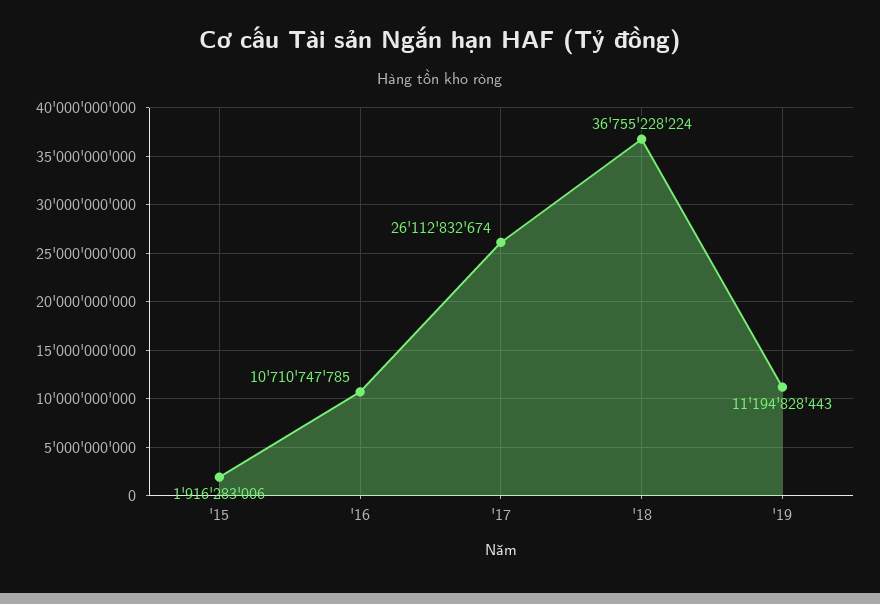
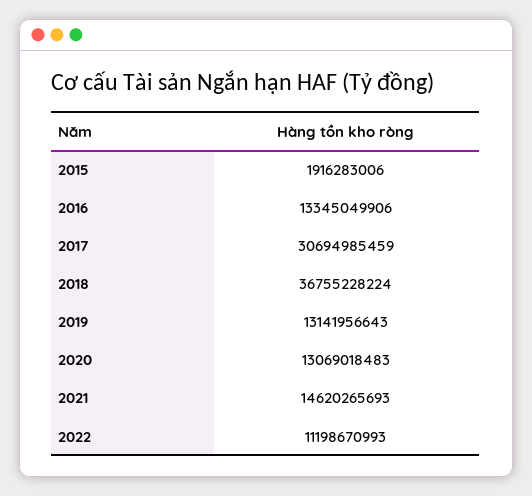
'16: 10710747785 -> 13345049906
'17: 26112832674 -> 30694985459
'19: 11194828443 -> 13141956643
2020: none -> 13069018483
2021: none -> 14620265693
2022: none -> 11198670993

